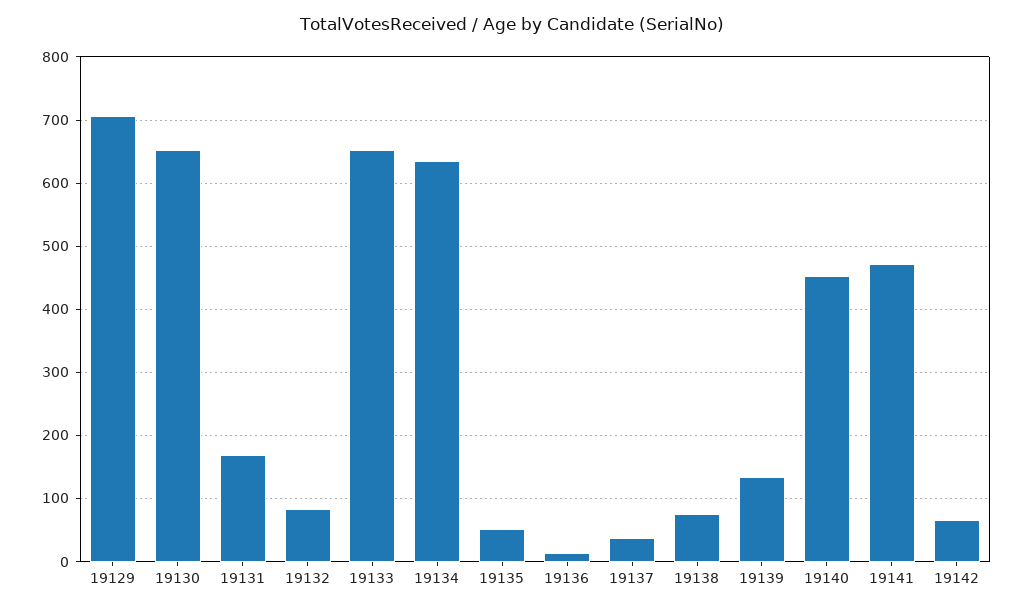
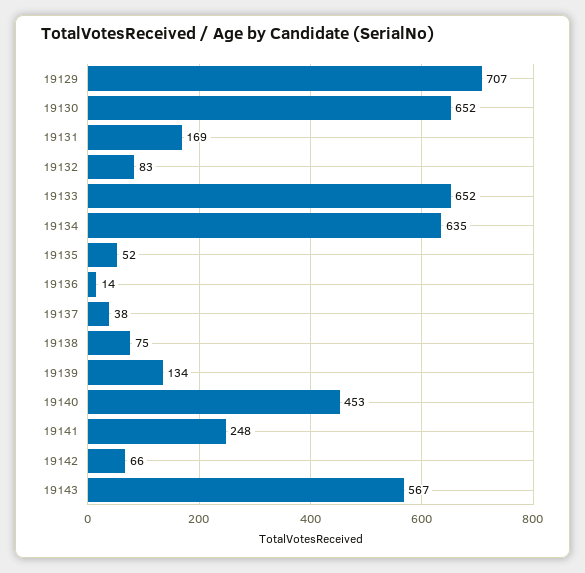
19141: 470 -> 248
19143: none -> 567

